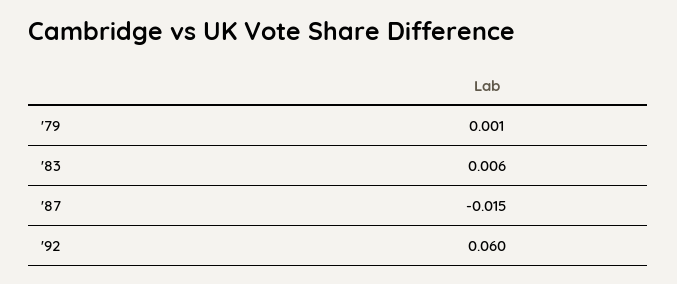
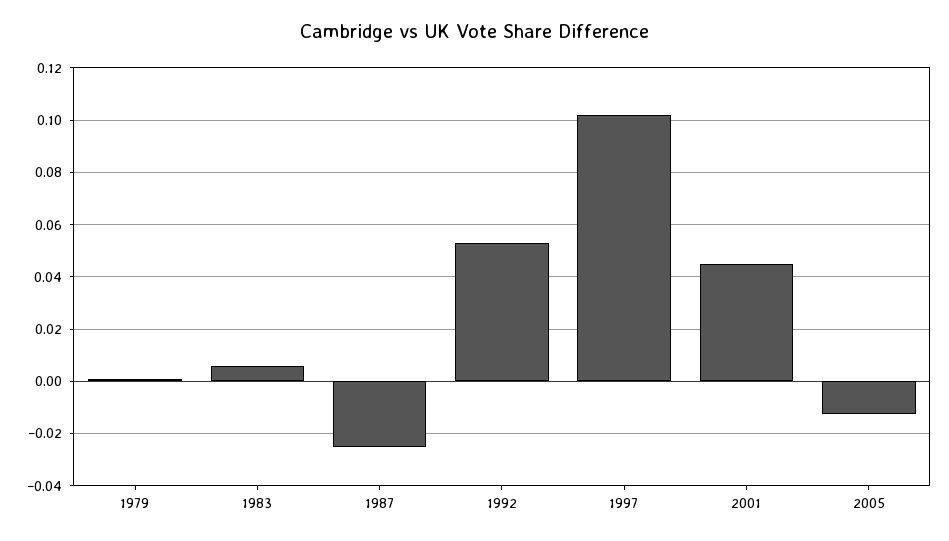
'87: -0.015 -> -0.025
'92: 0.06 -> 0.0525
1997: none -> 0.1025
2001: none -> 0.045
2005: none -> -0.0125

